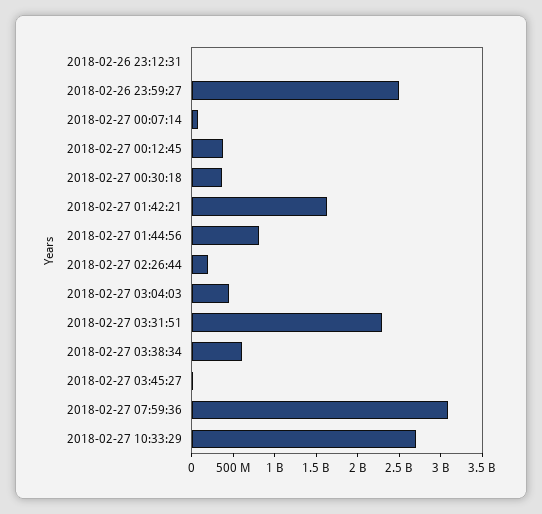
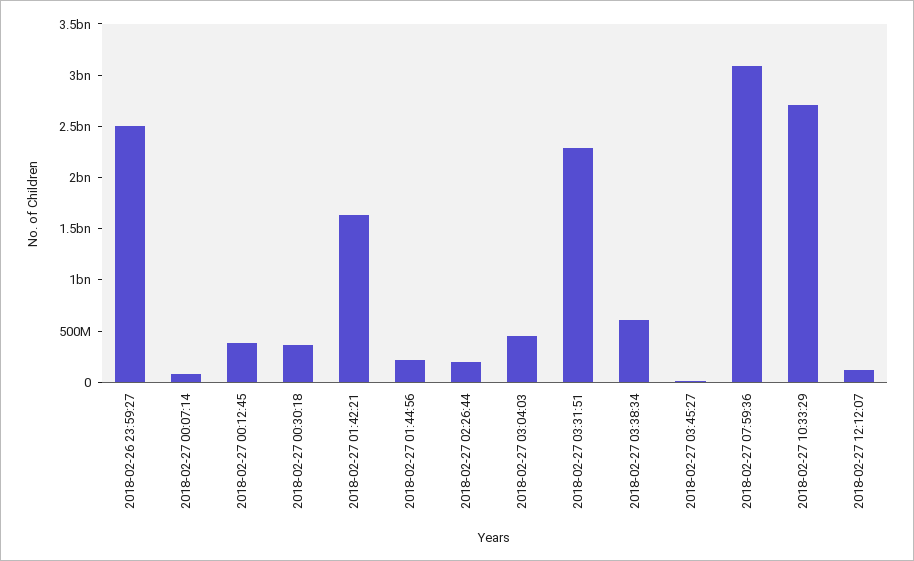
2018-02-26 23:12:31: 0 -> none
2018-02-27 01:44:56: 800000000 -> 200000000
2018-02-27 12:12:07: none -> 100000000

